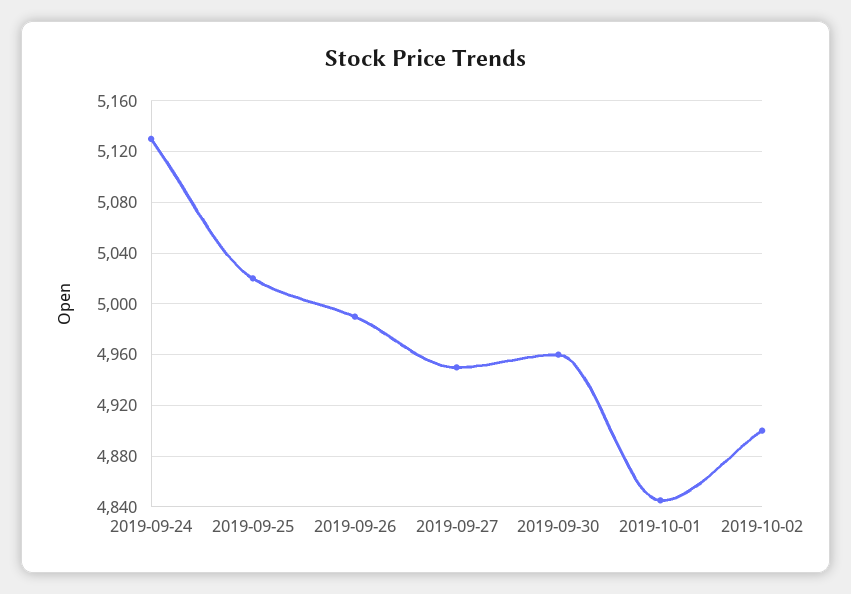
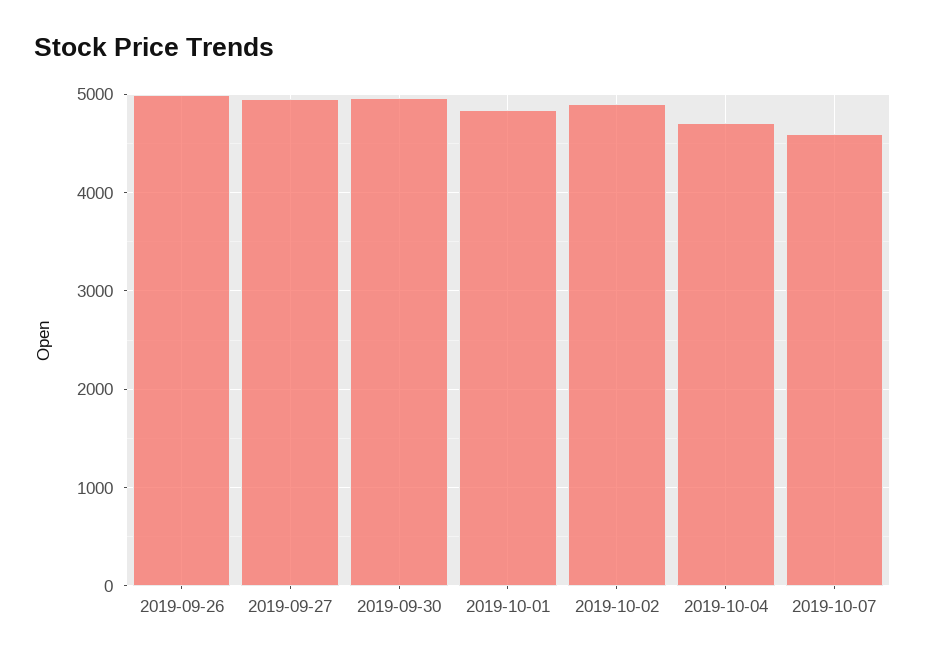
2019-09-24: 5130 -> none
2019-09-25: 5020 -> none
2019-10-04: none -> 4700
2019-10-07: none -> 4600

